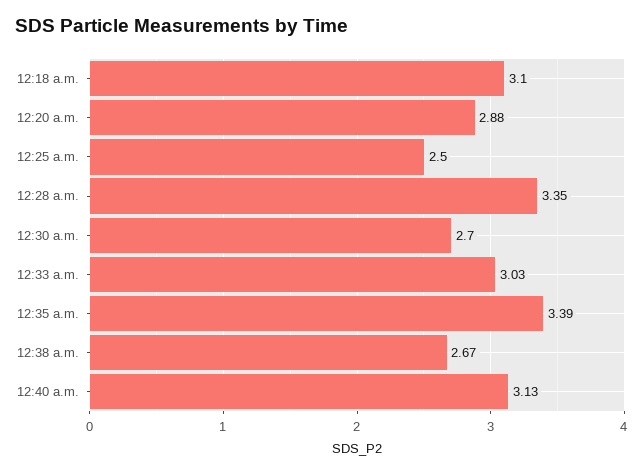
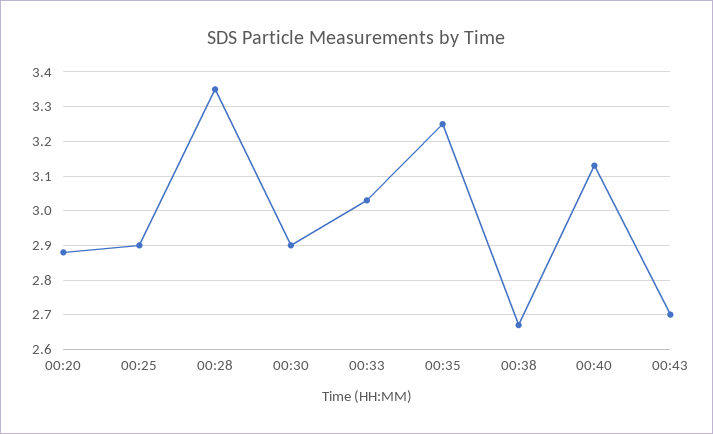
12:18 a.m.: 3.1 -> none
12:25 a.m.: 2.5 -> 2.9
12:30 a.m.: 2.7 -> 2.9
12:35 a.m.: 3.39 -> 3.25
00:43: none -> 2.7

